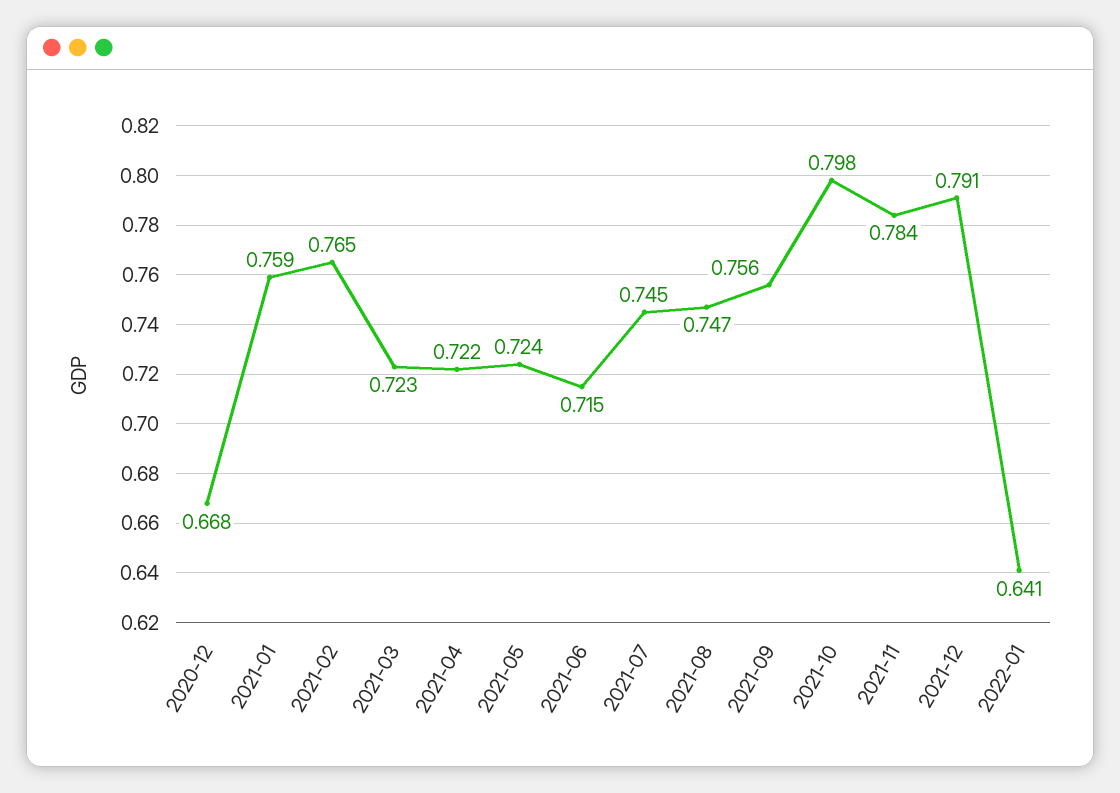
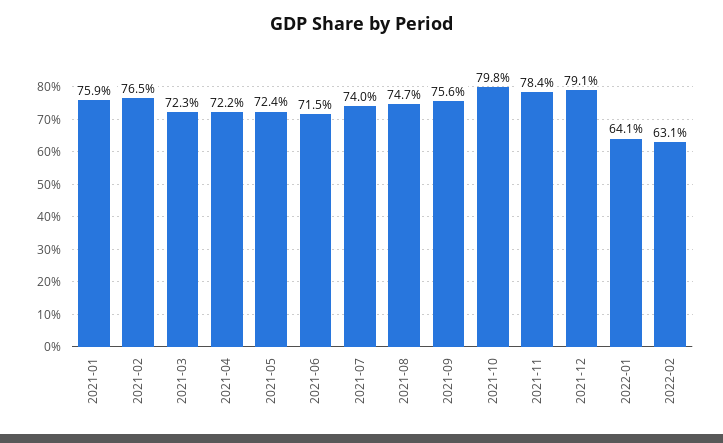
2020-12: 0.668 -> none
2021-07: 0.745 -> 0.74
2022-02: none -> 0.631

